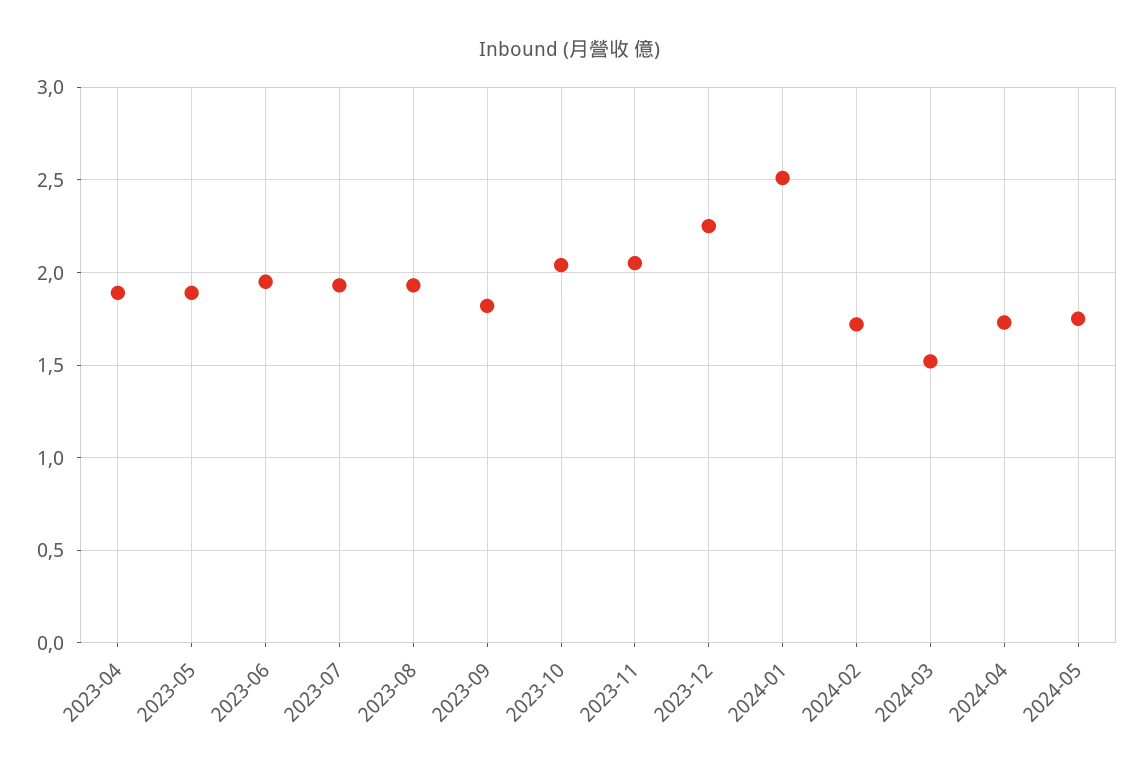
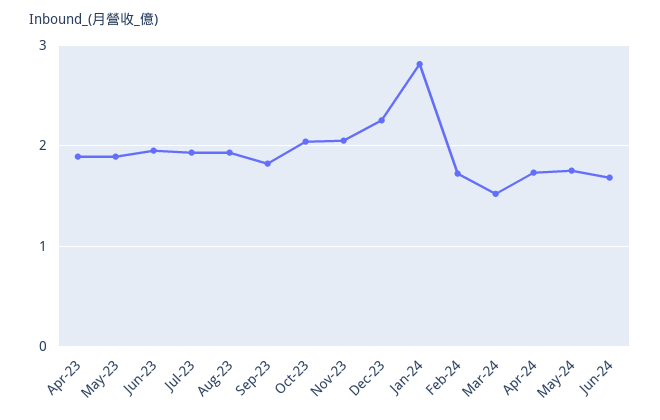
2024-01: 2.5 -> 2.8
Jun-24: none -> 1.7

